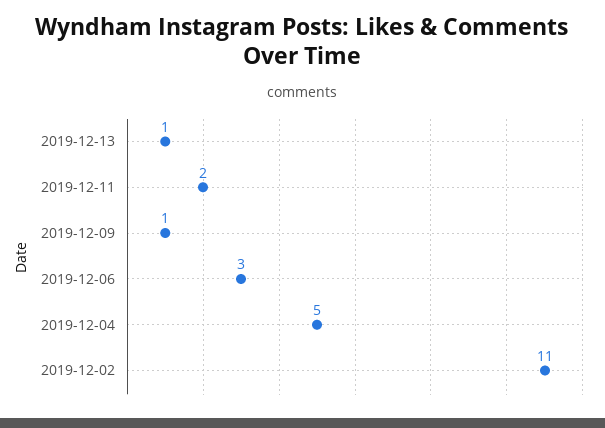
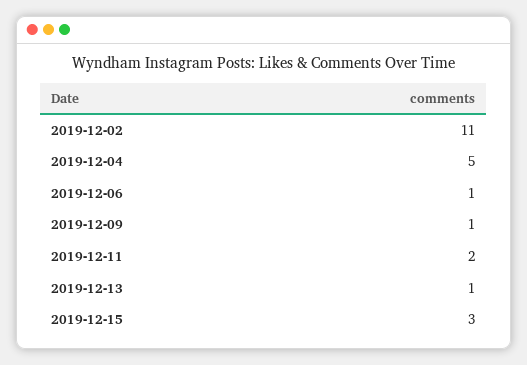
2019-12-06: 3 -> 1
2019-12-15: none -> 3

